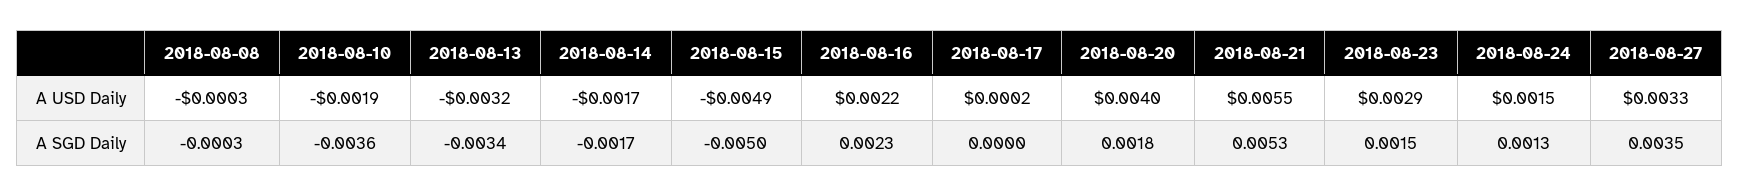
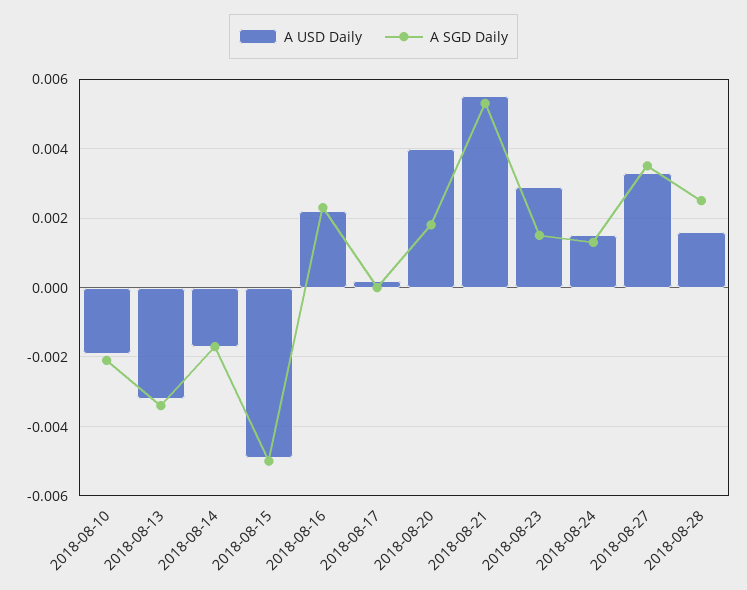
A USD Daily, 2018-08-08: -0.0003 -> none
A SGD Daily, 2018-08-08: -0.0003 -> none
A SGD Daily, 2018-08-10: -0.0036 -> -0.002
A USD Daily, 2018-08-28: none -> 0.0015
A SGD Daily, 2018-08-28: none -> 0.0025

